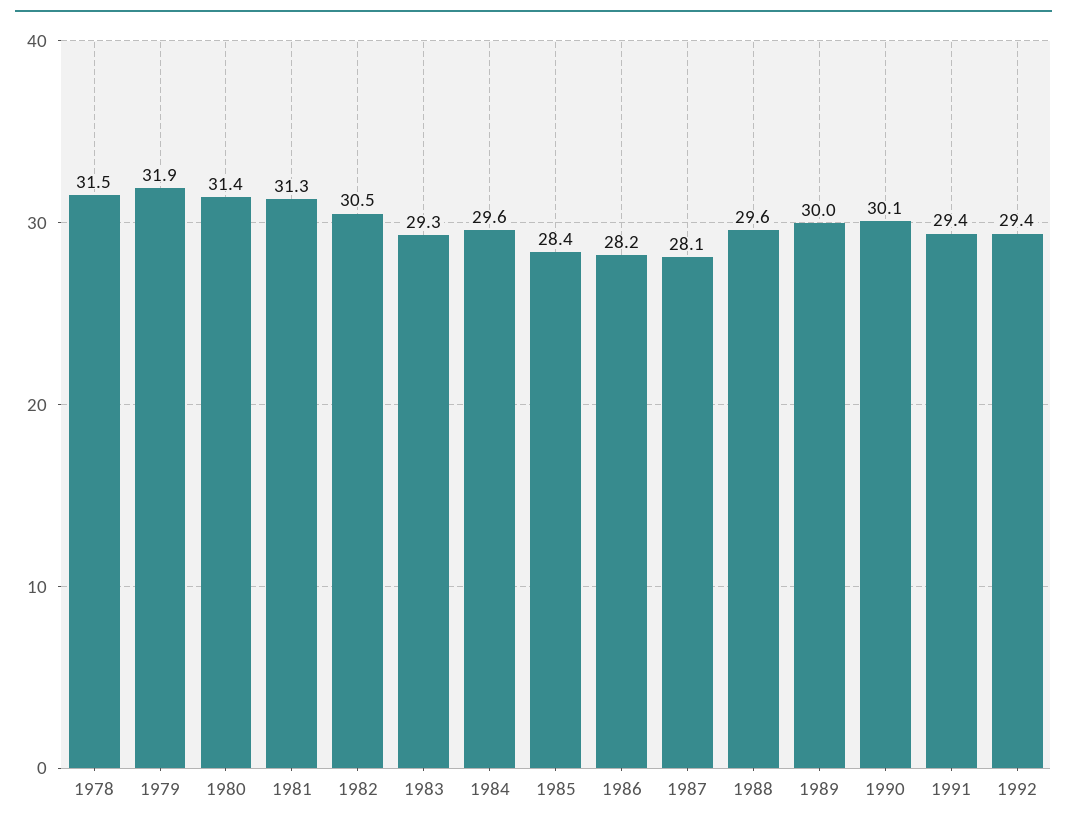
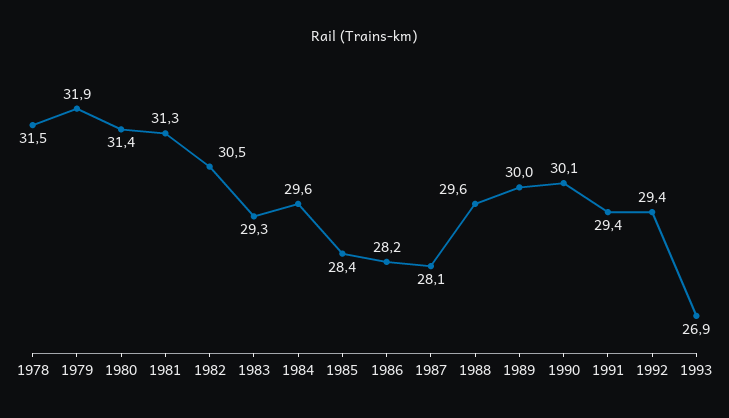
1993: none -> 26.9

